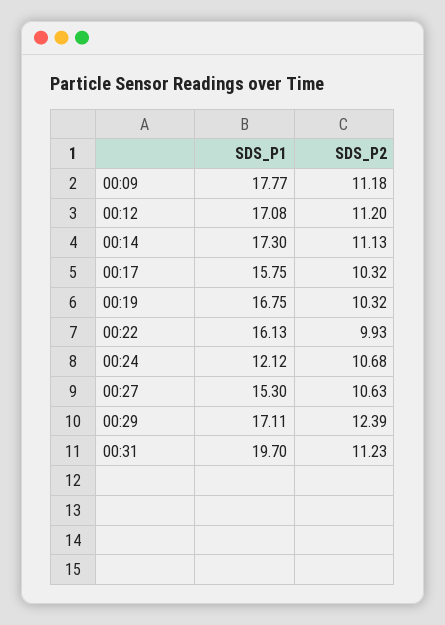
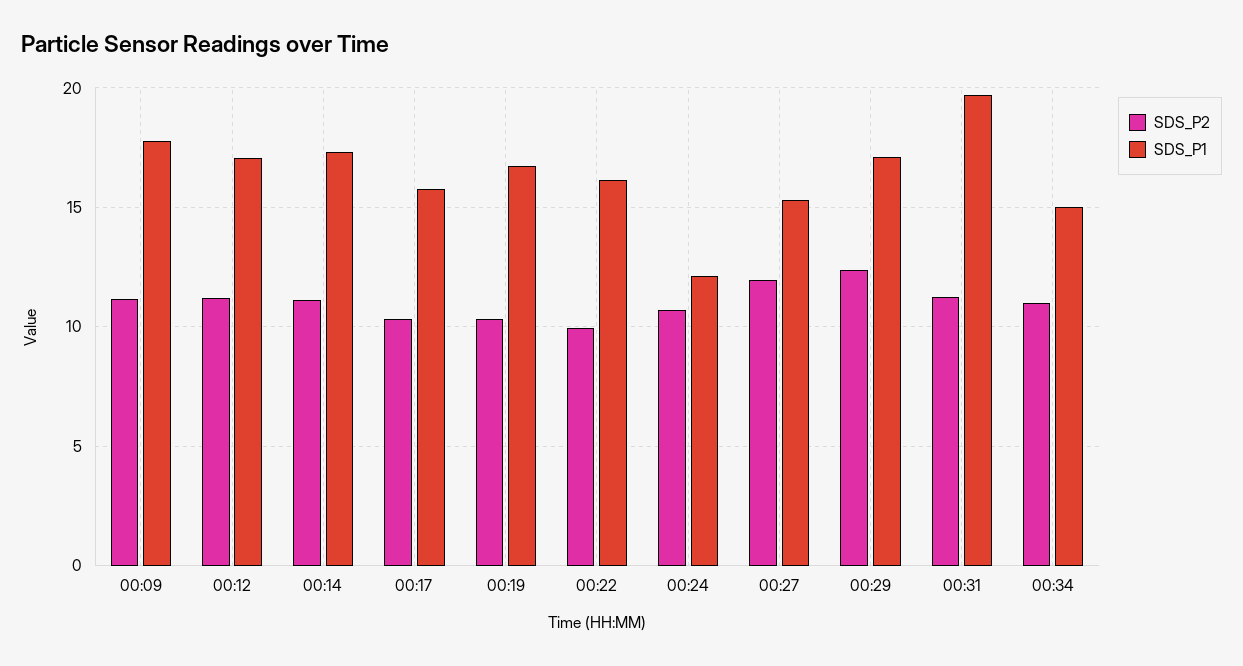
SDS_P2, 00:27: 10.63 -> 12
SDS_P2, 00:34: none -> 11
SDS_P1, 00:34: none -> 15

